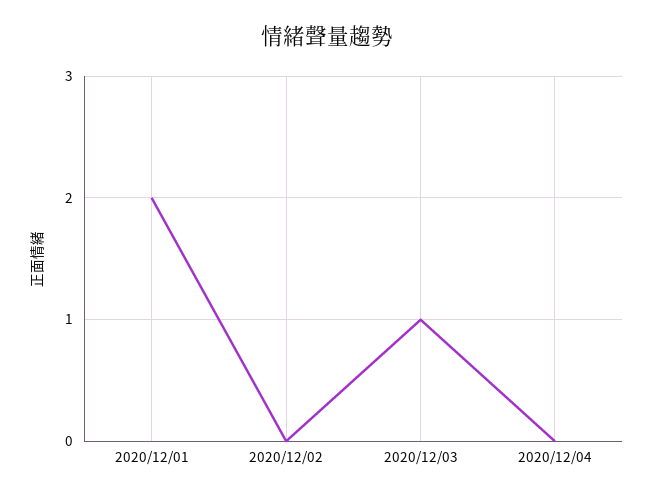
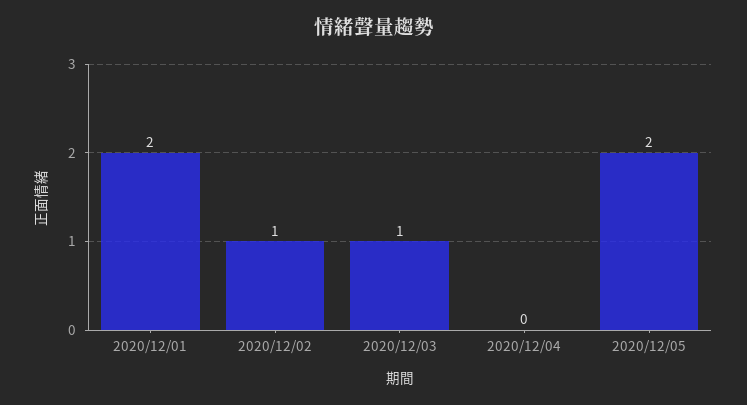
2020/12/02: 0 -> 1
2020/12/05: none -> 2

